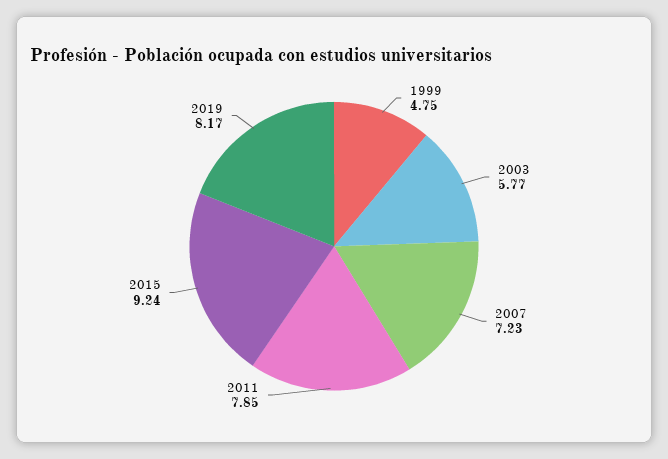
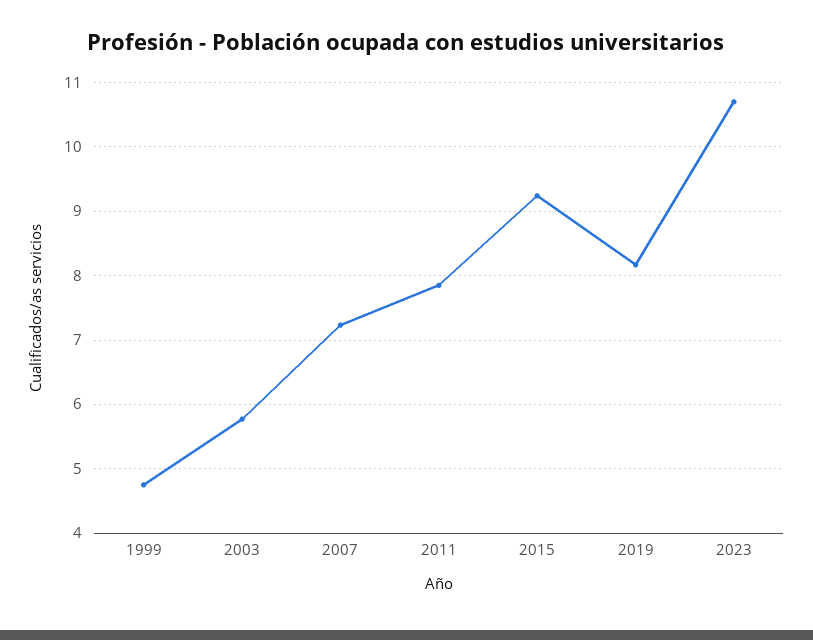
2023: none -> 10.7

